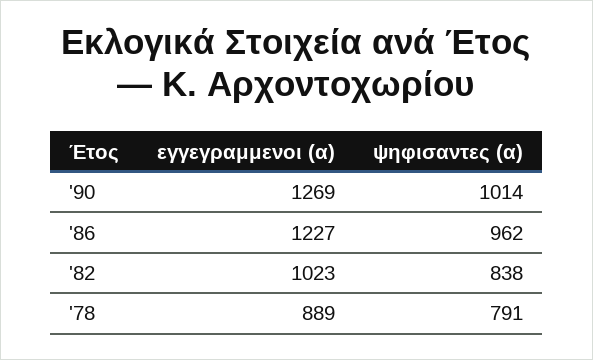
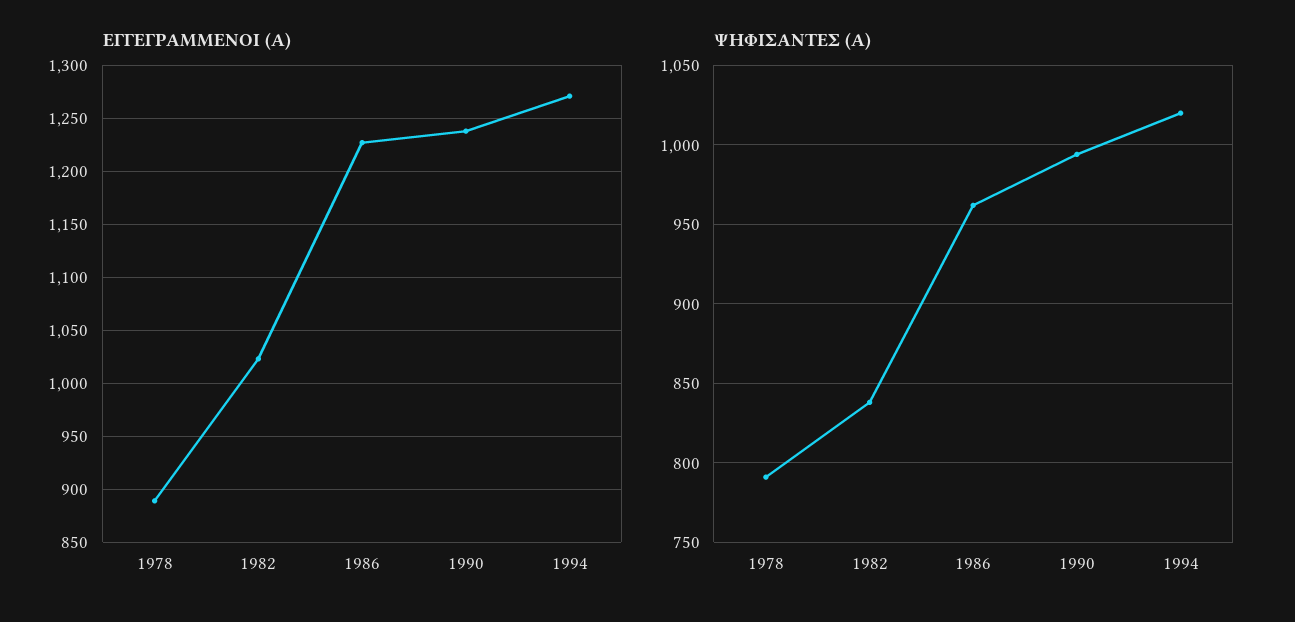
εγγεγραμμενοι (α), '90: 1269 -> 1240
ψηφισαντες (α), '90: 1014 -> 995
εγγεγραμμενοι (α), 1994: none -> 1270
ψηφισαντες (α), 1994: none -> 1020

